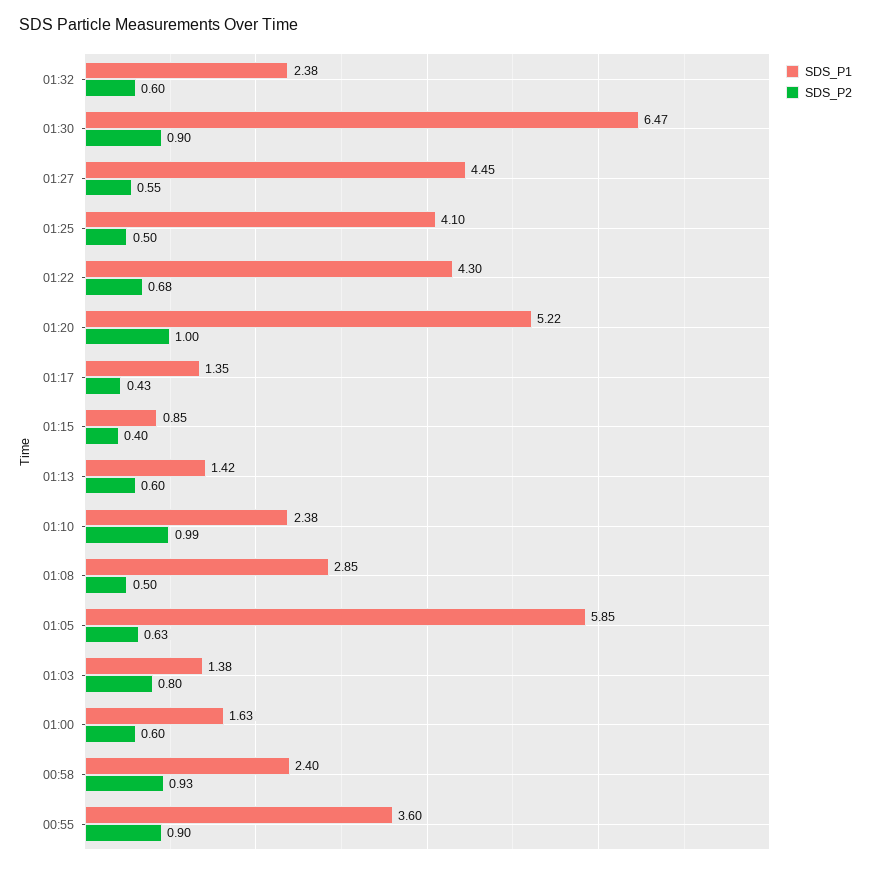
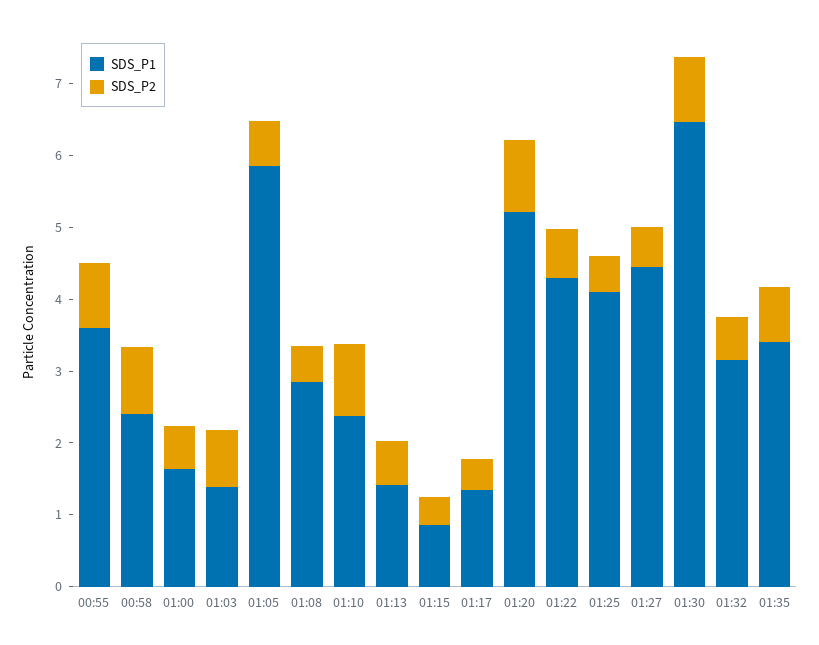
SDS_P1, 01:32: 2.38 -> 3.2
SDS_P1, 01:35: none -> 3.4
SDS_P2, 01:35: none -> 0.8

